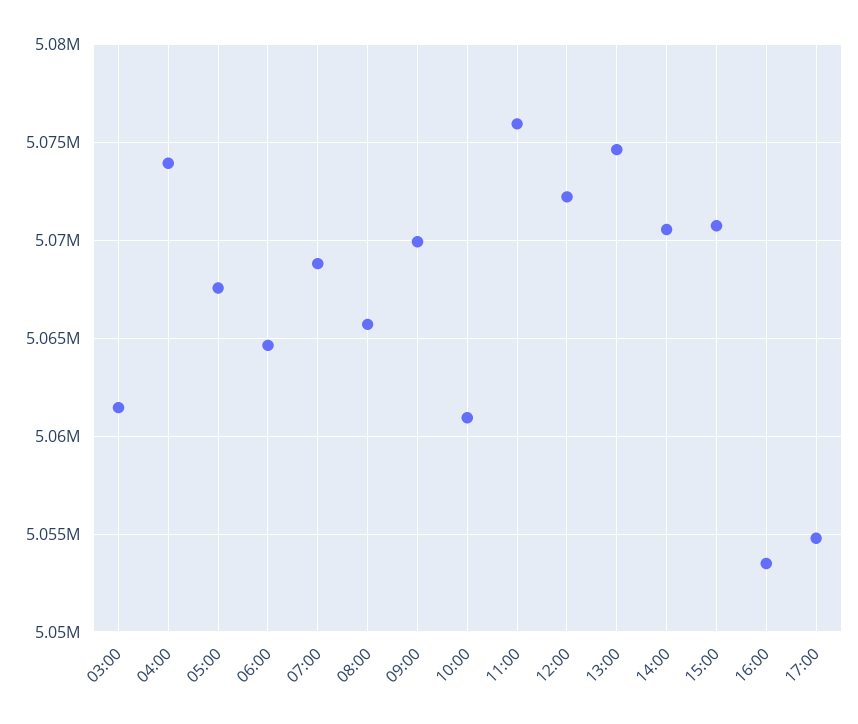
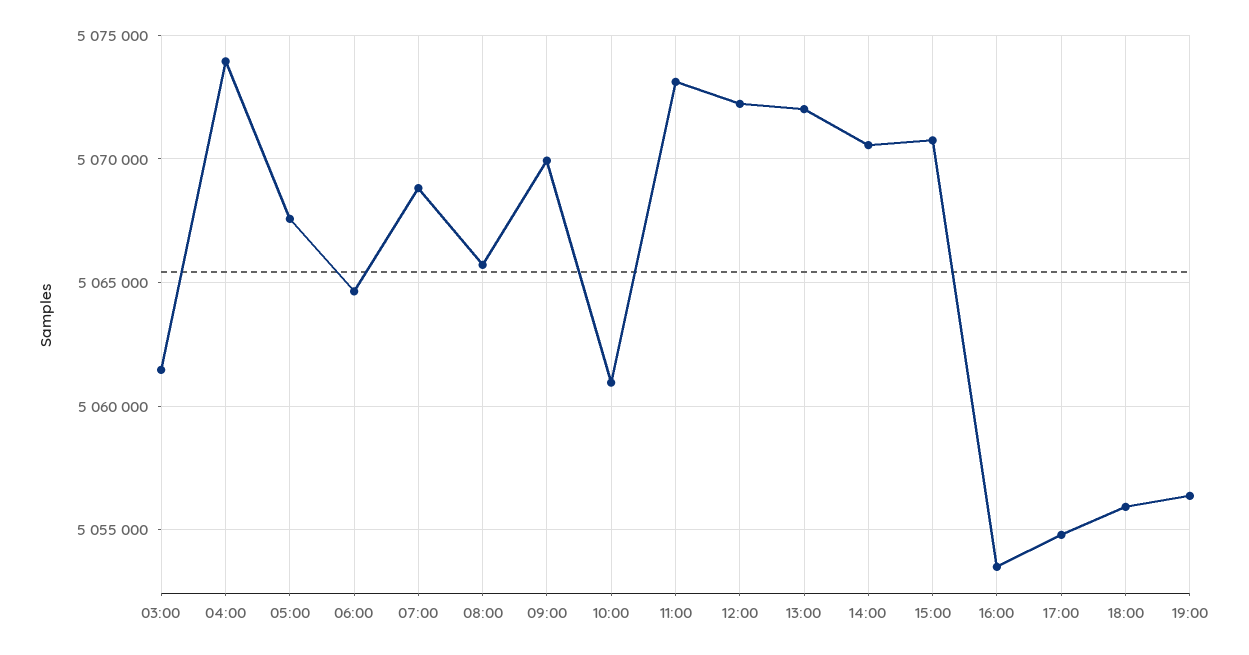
11:00: 5076000 -> 5073000
13:00: 5074500 -> 5072000
18:00: none -> 5056000
19:00: none -> 5056500

